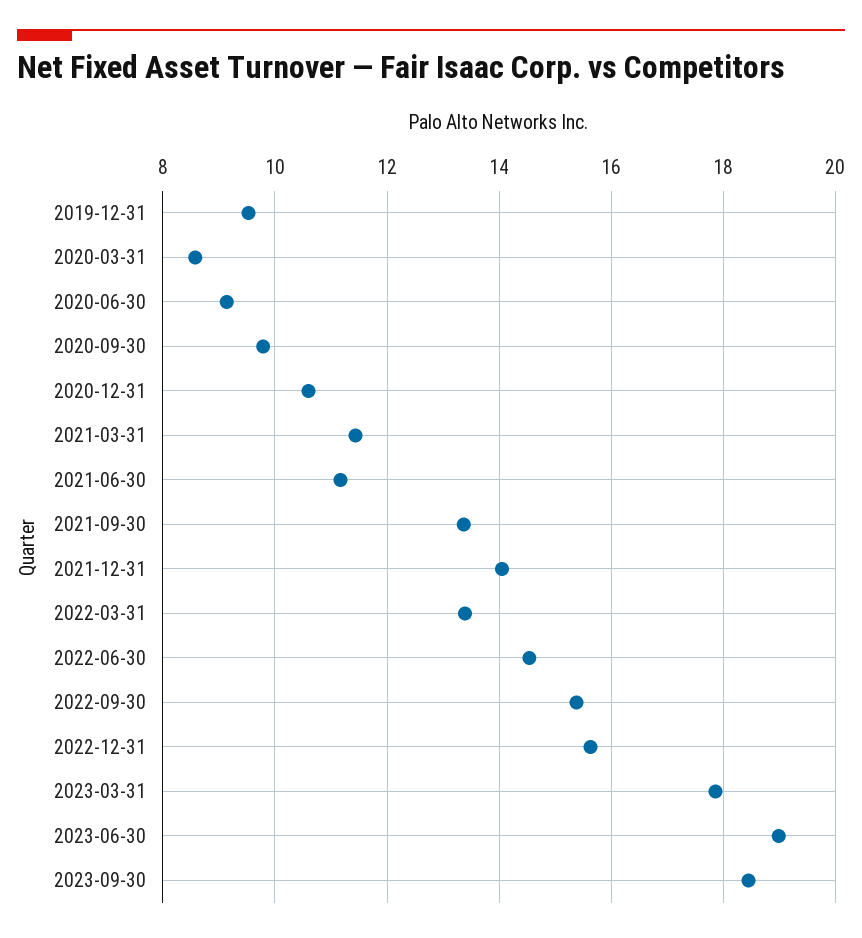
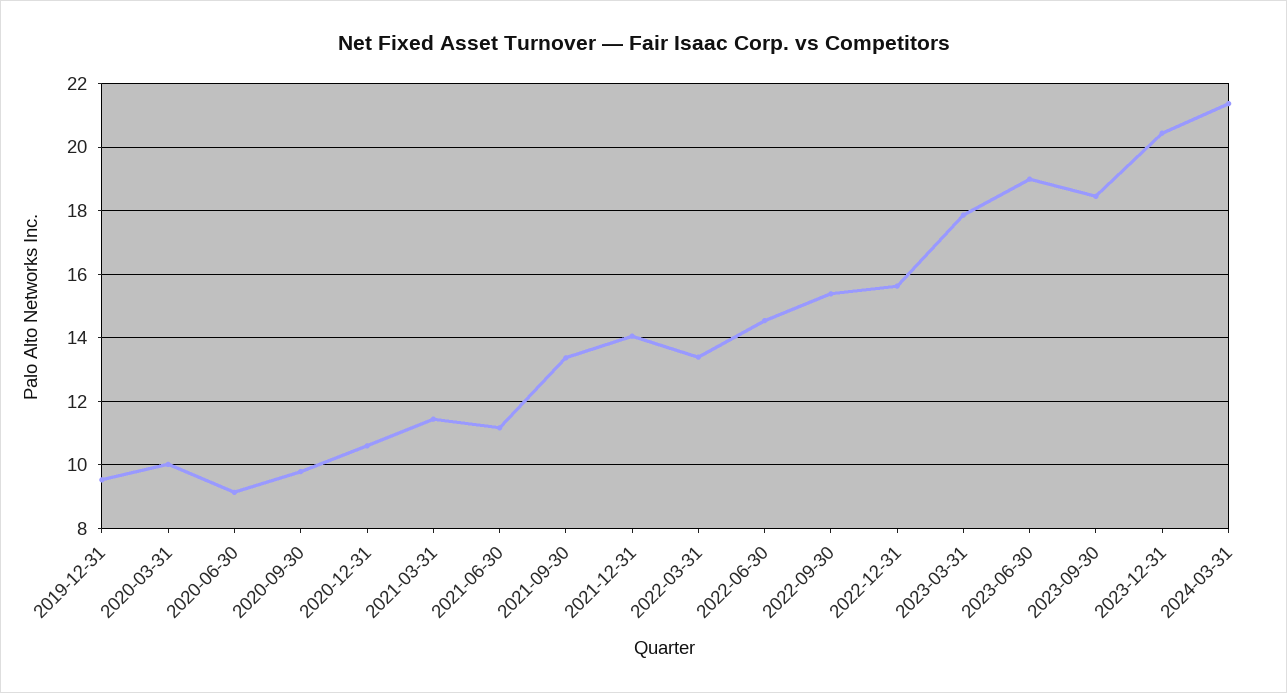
2020-03-31: 8.6 -> 10
2023-12-31: none -> 20.4
2024-03-31: none -> 21.4

